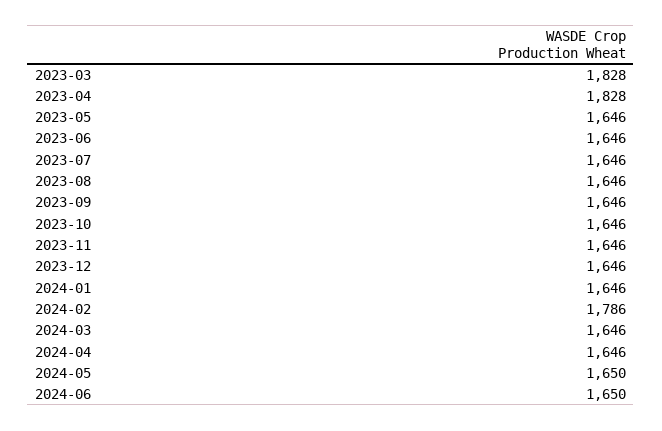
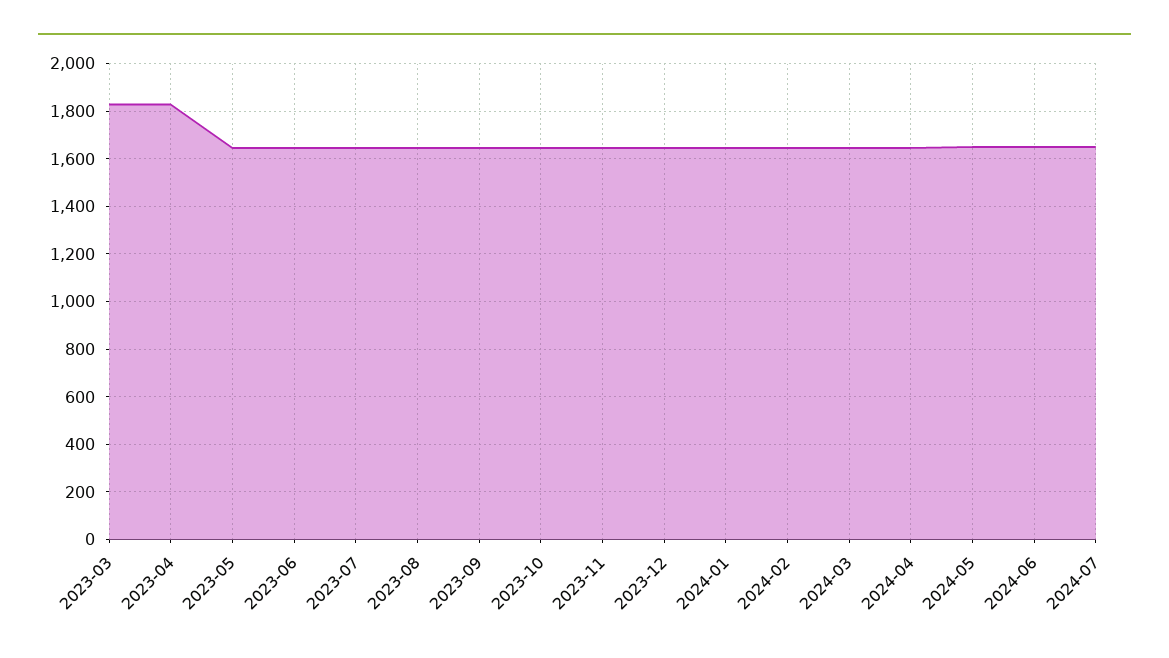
2024-02: 1786 -> 1650
2024-07: none -> 1650

